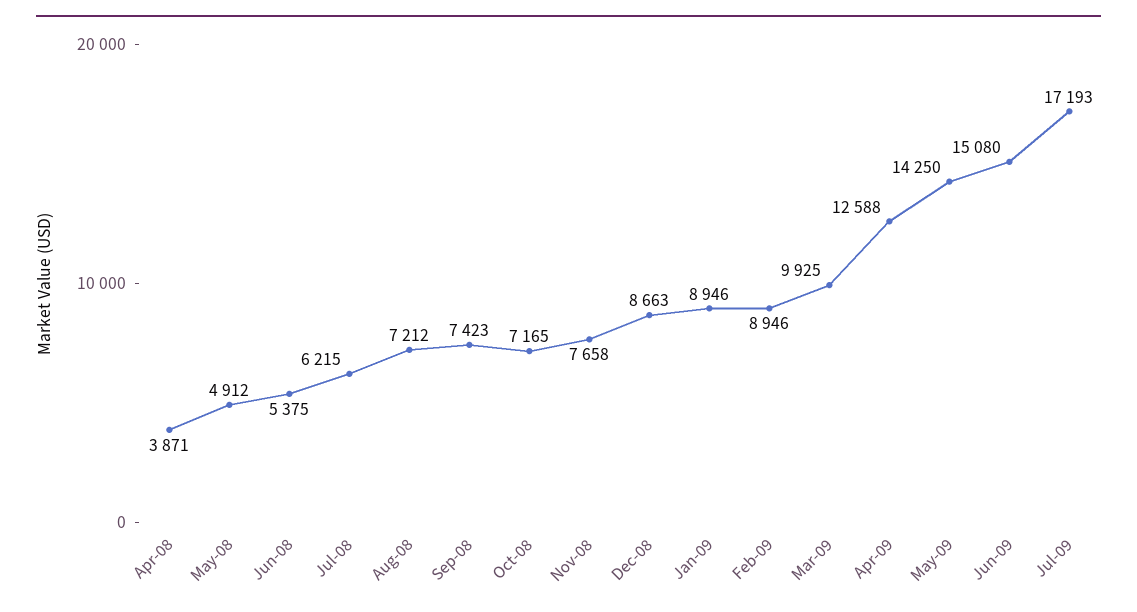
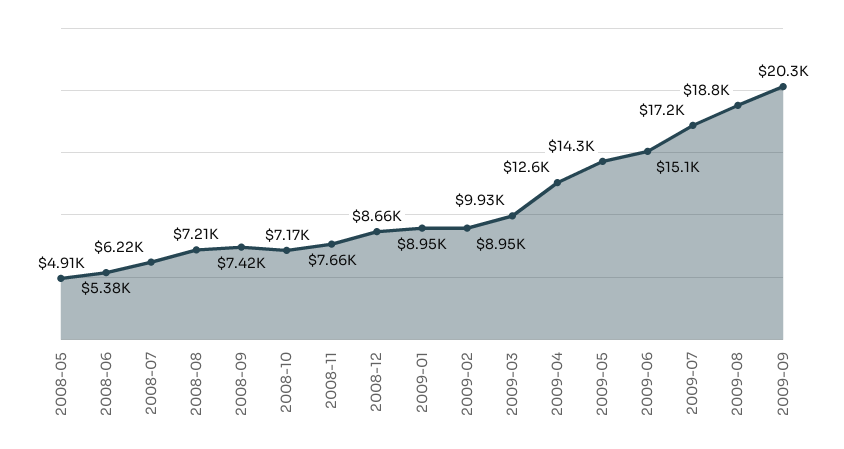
Apr-08: 3871 -> none
2009-08: none -> 18800
2009-09: none -> 20300

